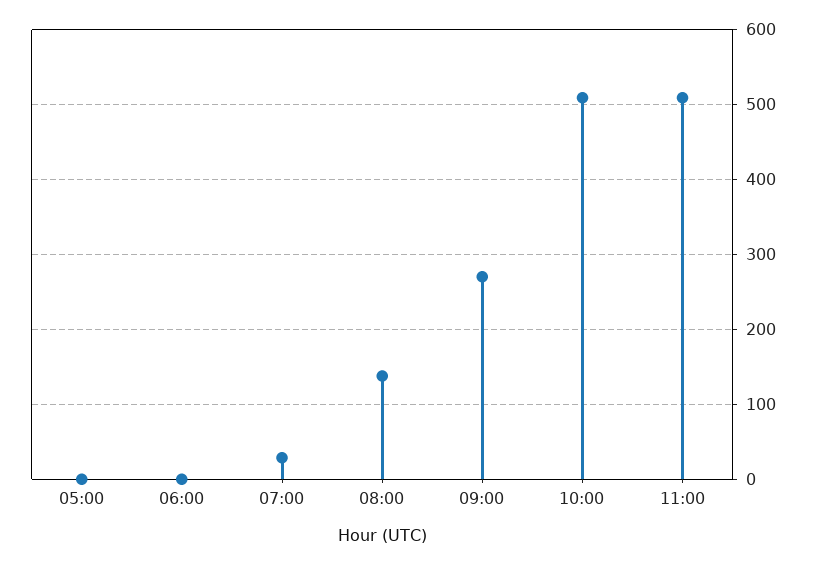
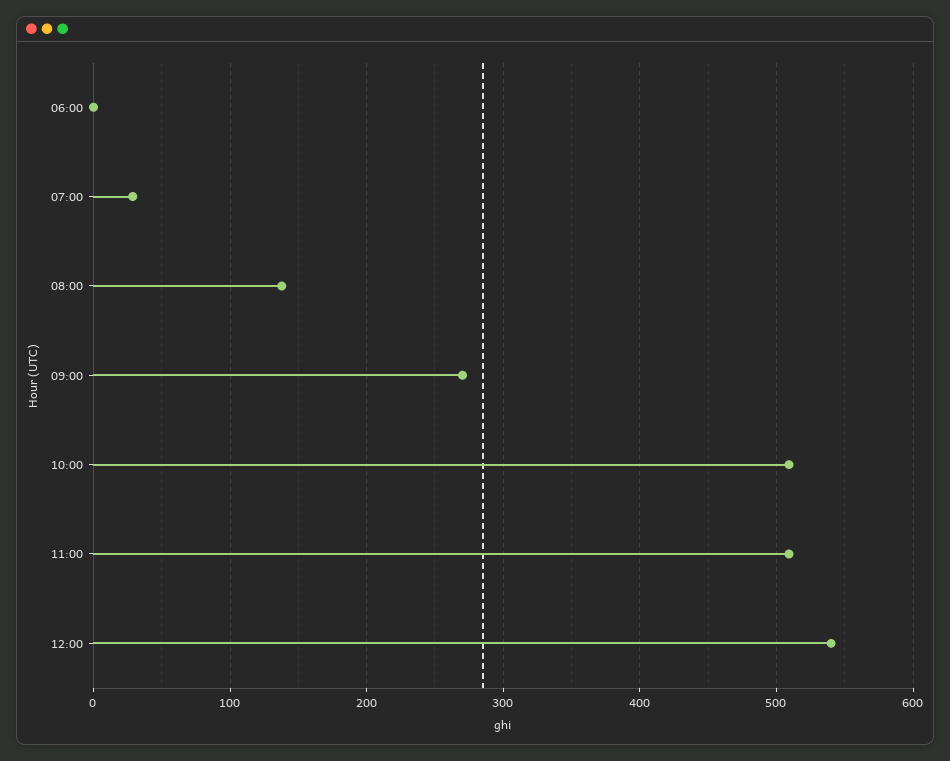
05:00: 0 -> none
12:00: none -> 540

